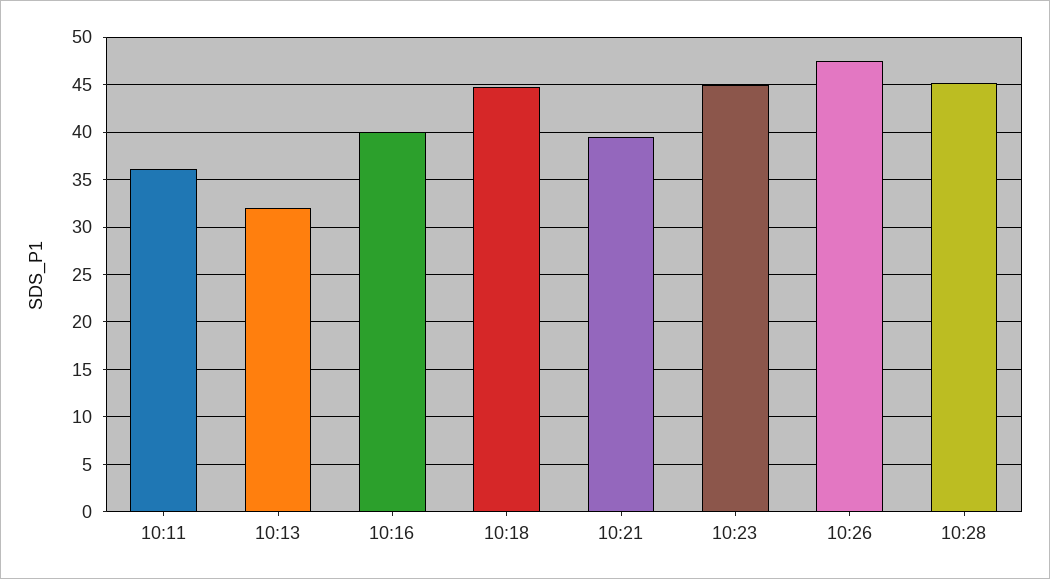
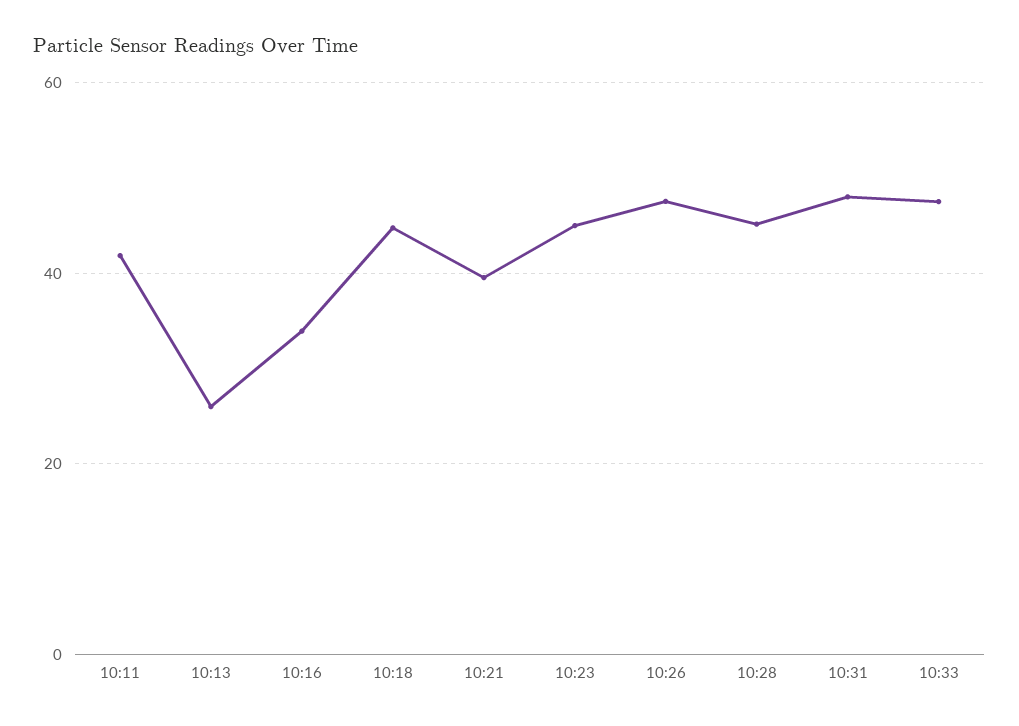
10:11: 36 -> 42
10:13: 32 -> 26
10:16: 40 -> 34
10:31: none -> 48
10:33: none -> 48

